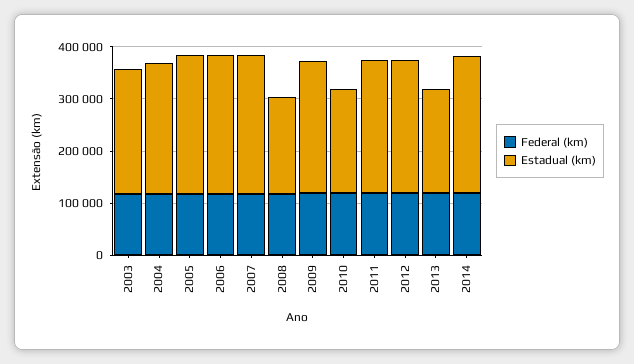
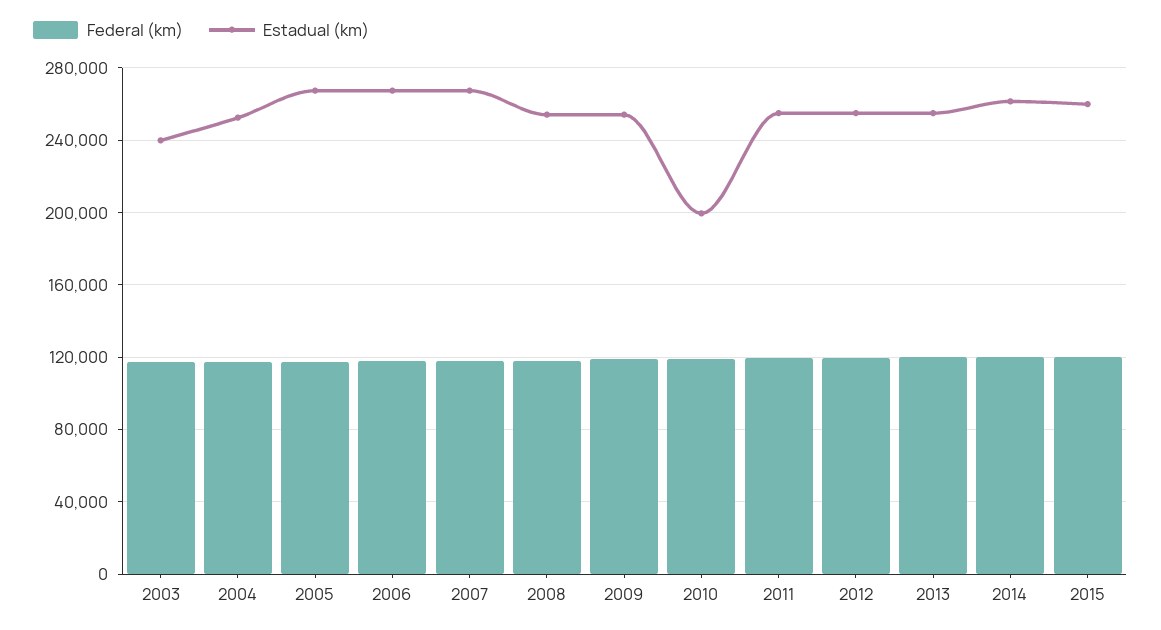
Estadual (km), 2008: 180000 -> 255000
Estadual (km), 2013: 200000 -> 255000
Federal (km), 2015: none -> 120000
Estadual (km), 2015: none -> 260000

